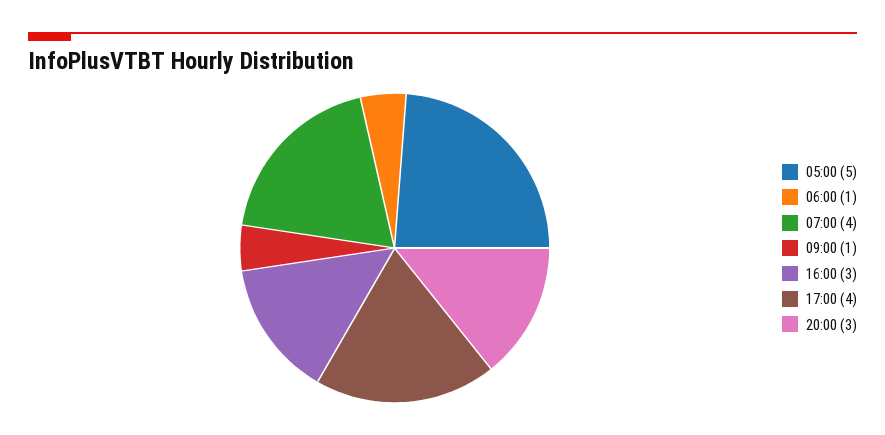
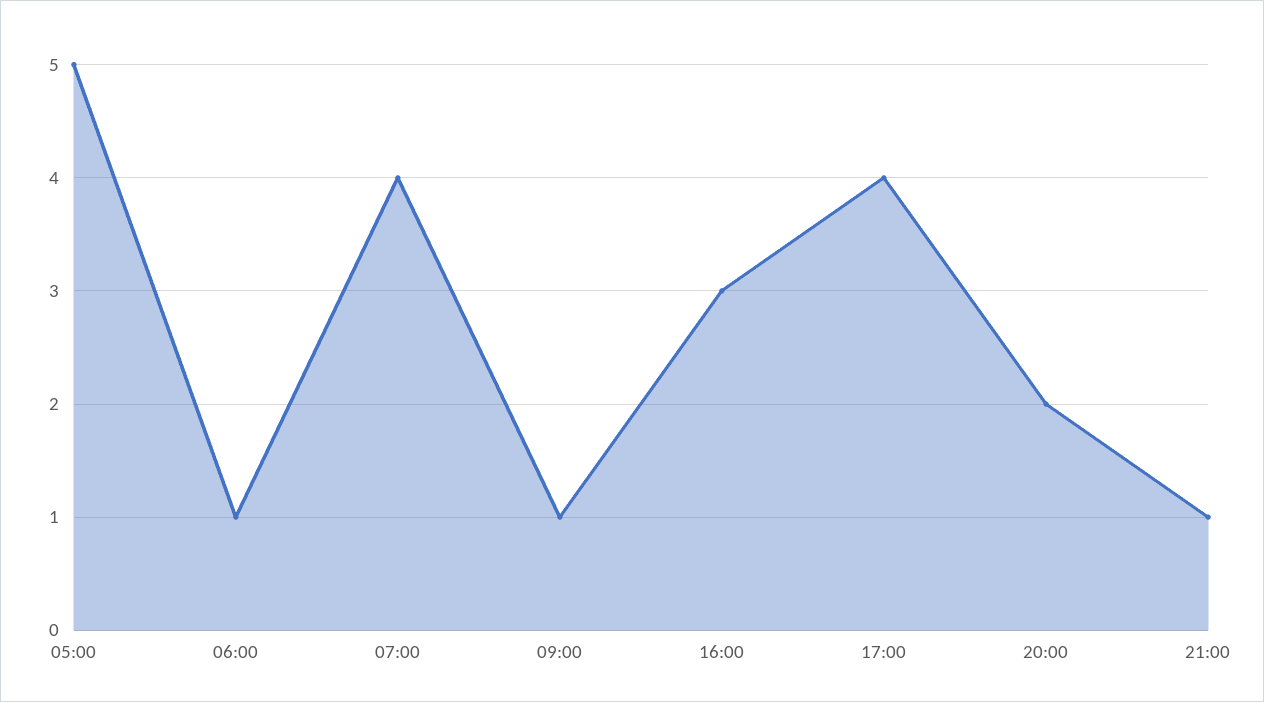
20:00: 3 -> 2
21:00: none -> 1

